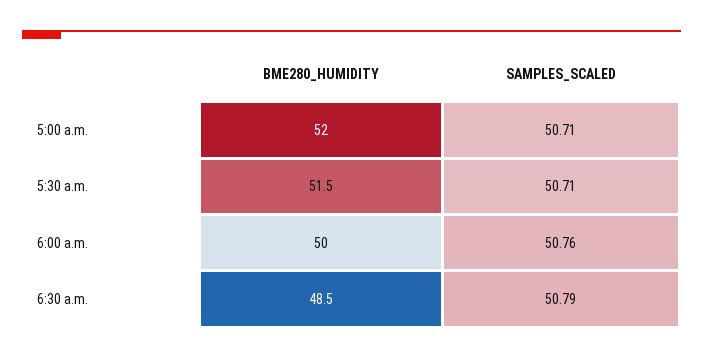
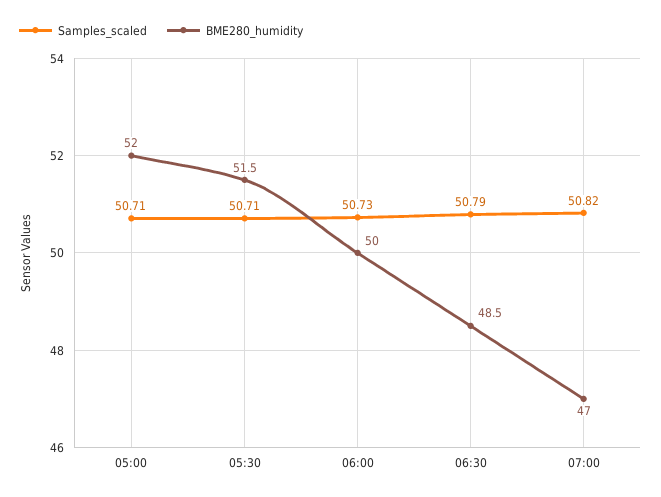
SAMPLES_SCALED, 6:00 a.m.: 50.76 -> 50.73
SAMPLES_SCALED, 07:00: none -> 50.82
BME280_HUMIDITY, 07:00: none -> 47

